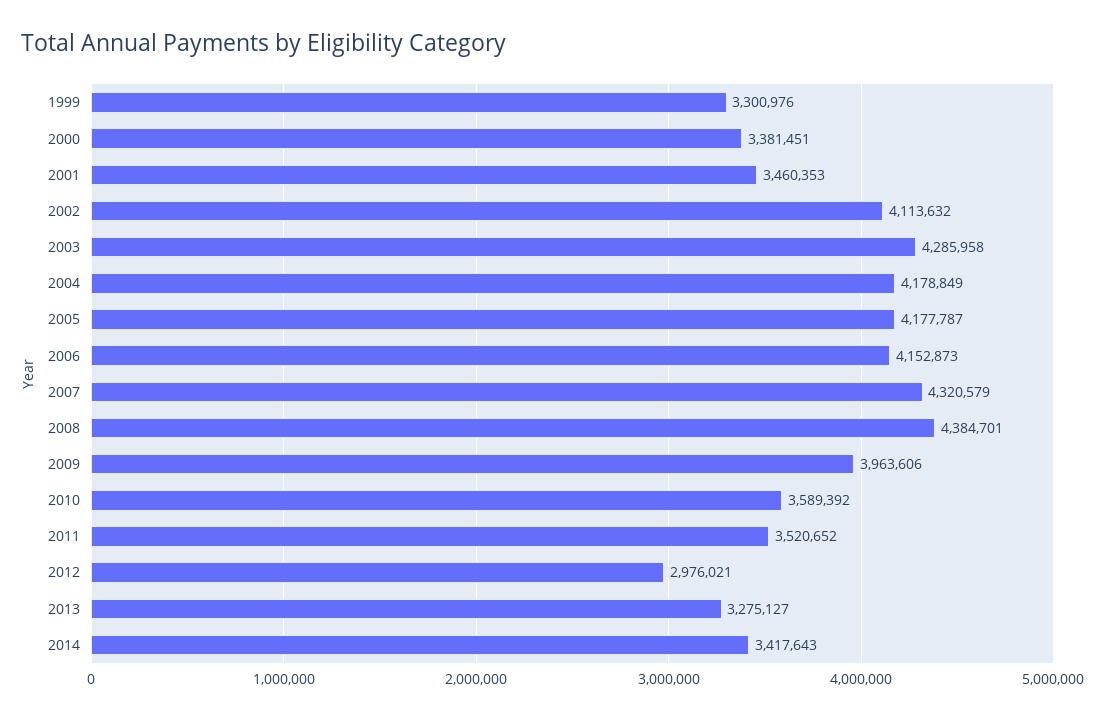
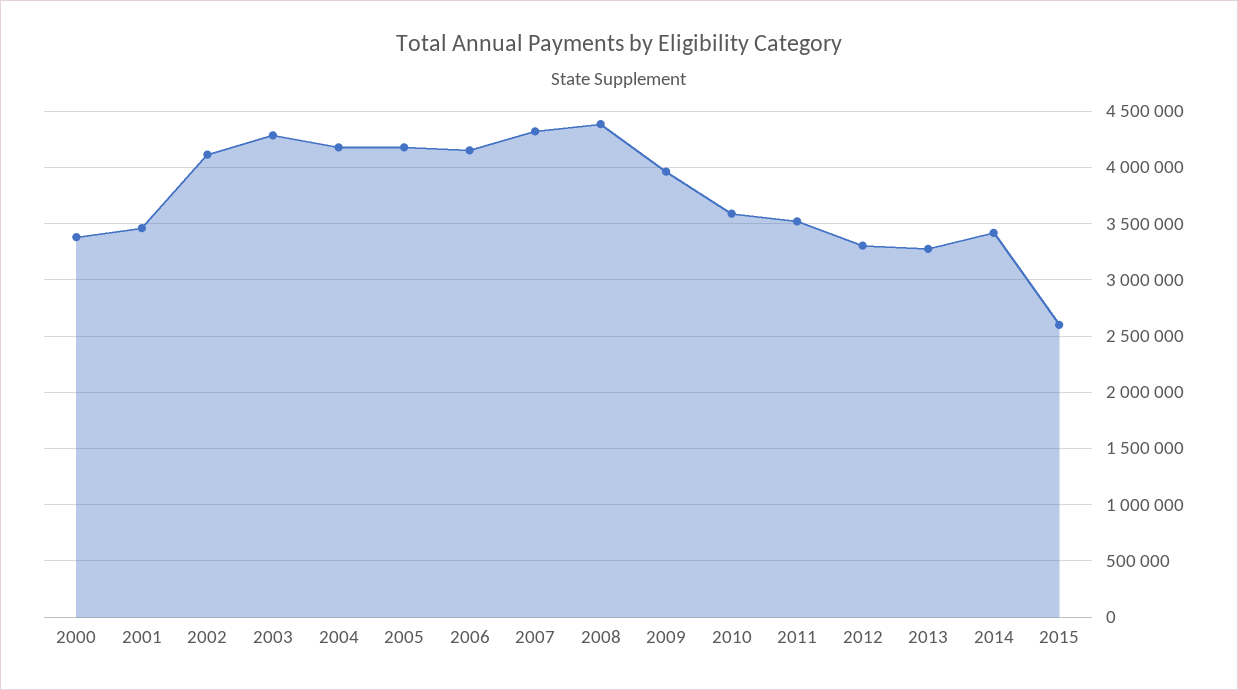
1999: 3300976 -> none
2012: 2976021 -> 3300000
2015: none -> 2600000

